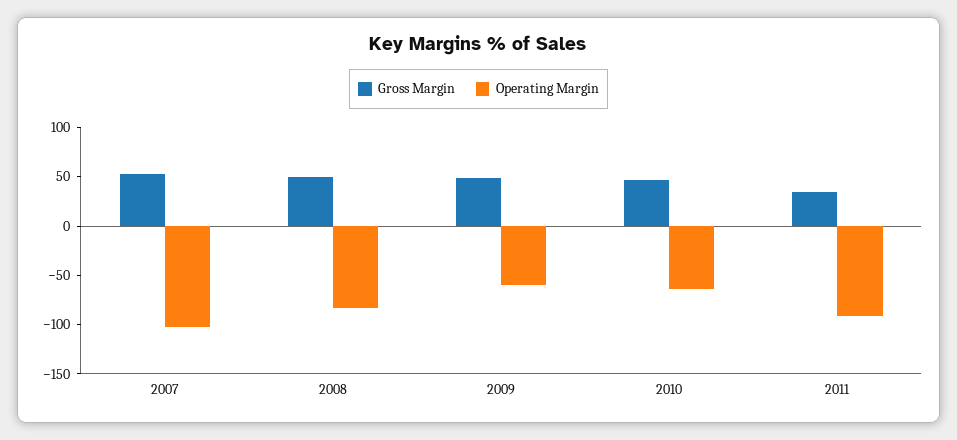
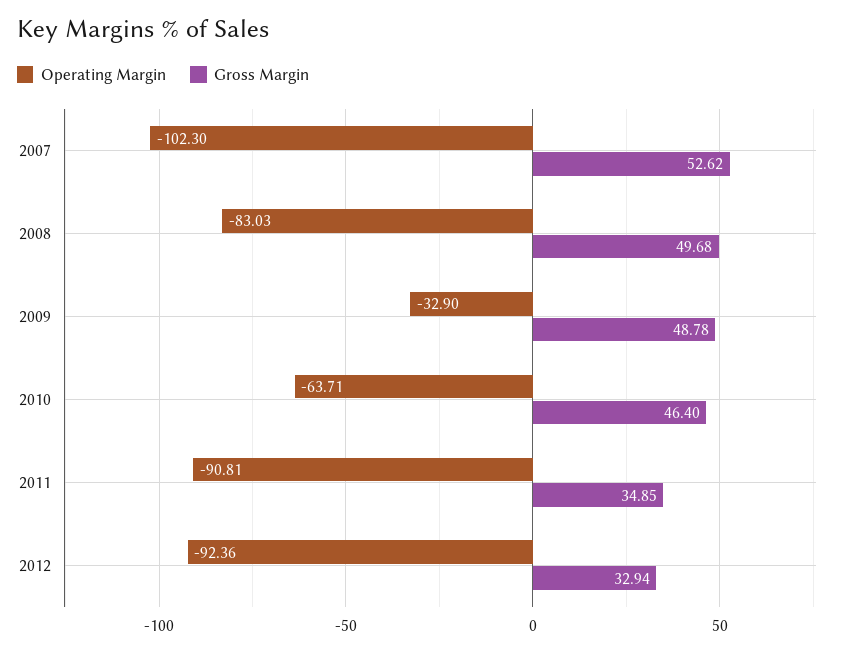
Operating Margin, 2009: -60 -> -32.9
Operating Margin, 2012: none -> -92.36
Gross Margin, 2012: none -> 32.94

